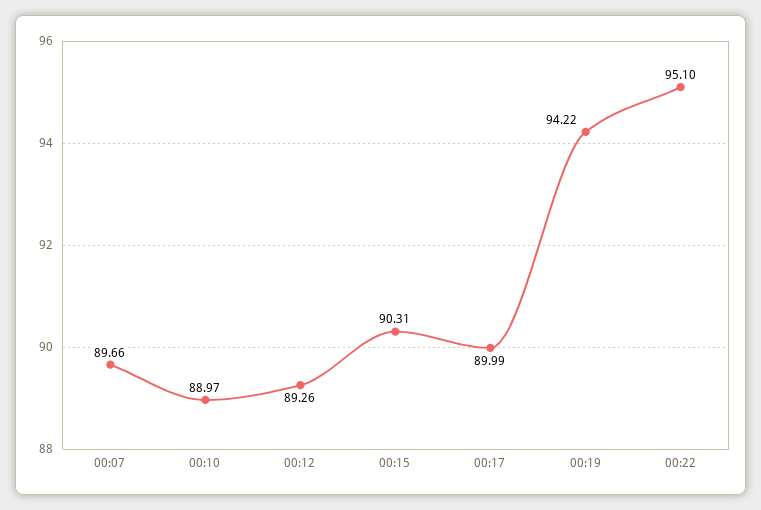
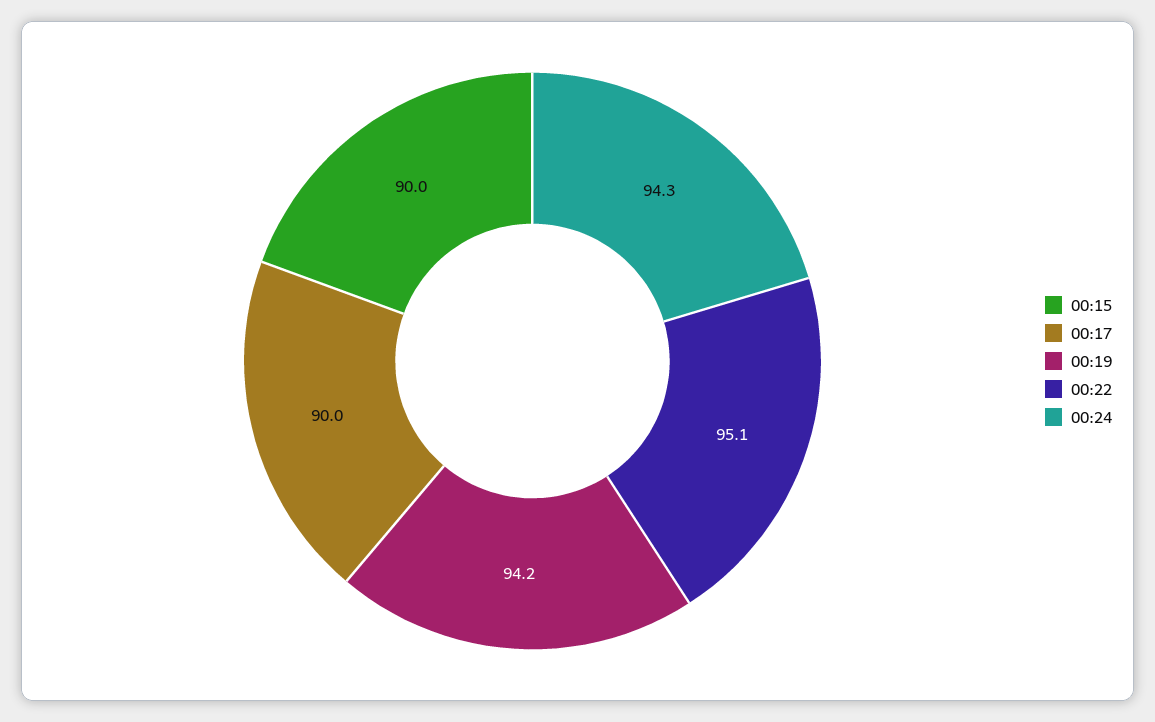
00:07: 89.66 -> none
00:10: 88.97 -> none
00:12: 89.26 -> none
00:15: 90.31 -> 90
00:24: none -> 94.3

